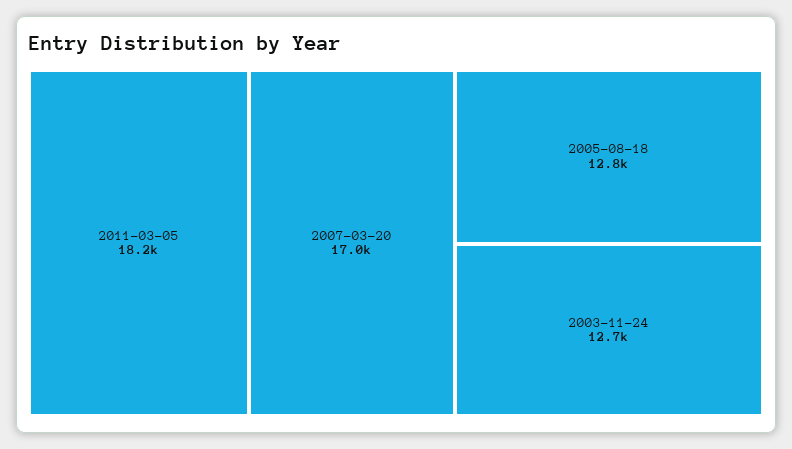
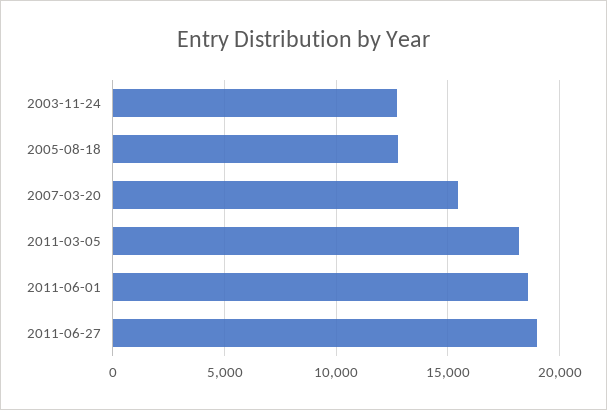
2007-03-20: 17000 -> 15500
2011-06-01: none -> 18500
2011-06-27: none -> 19000

